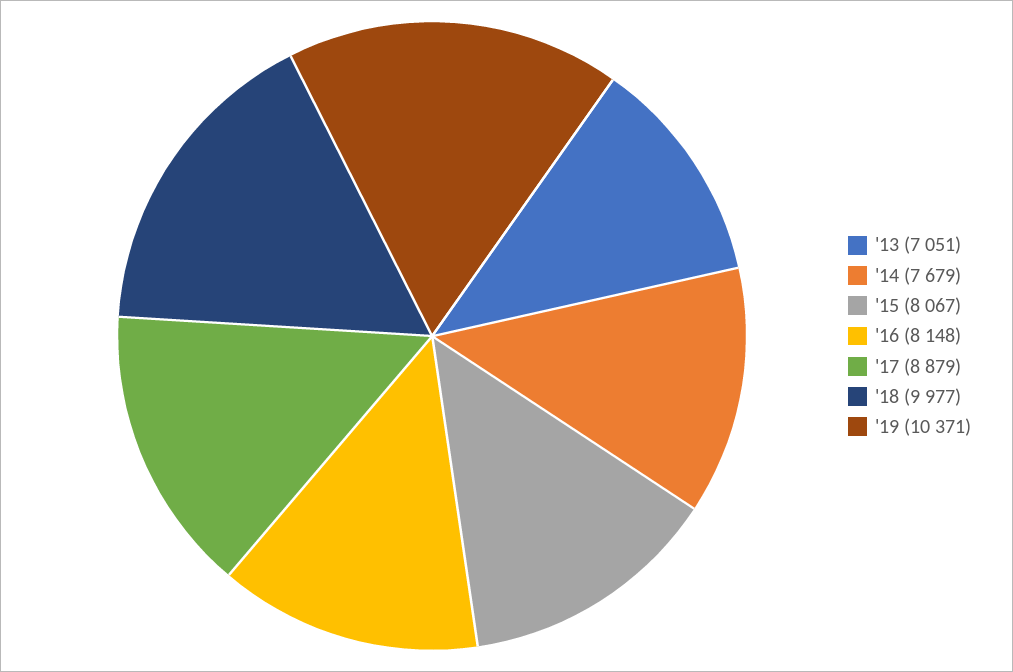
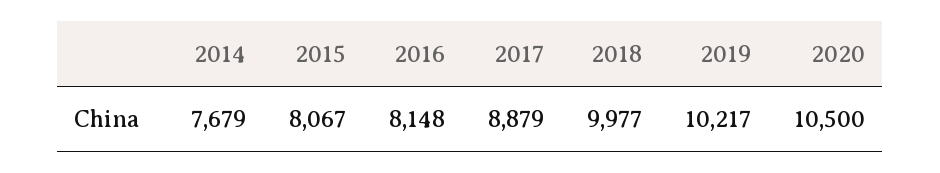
'13: 7051 -> none
'19: 10371 -> 10217
2020: none -> 10500

